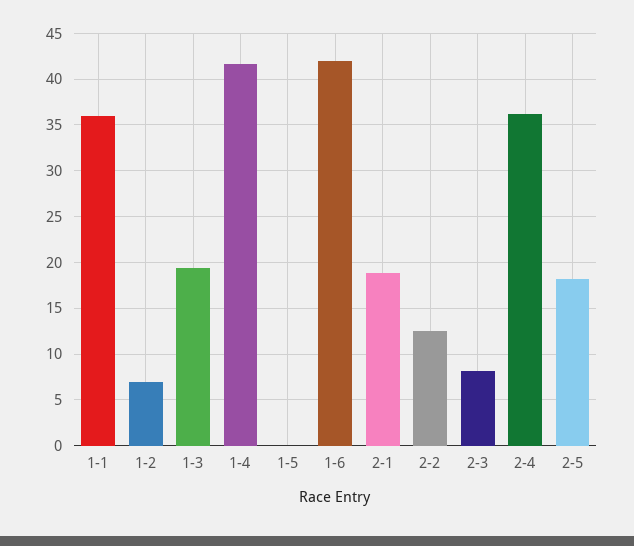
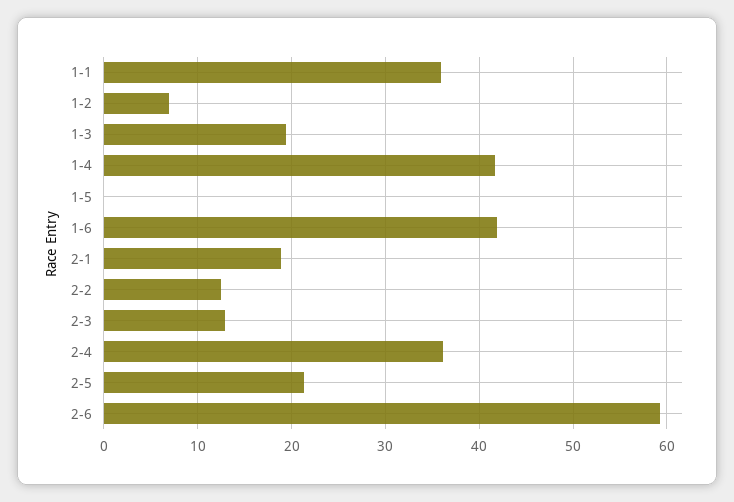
2-3: 8 -> 13
2-5: 18 -> 21
2-6: none -> 59

